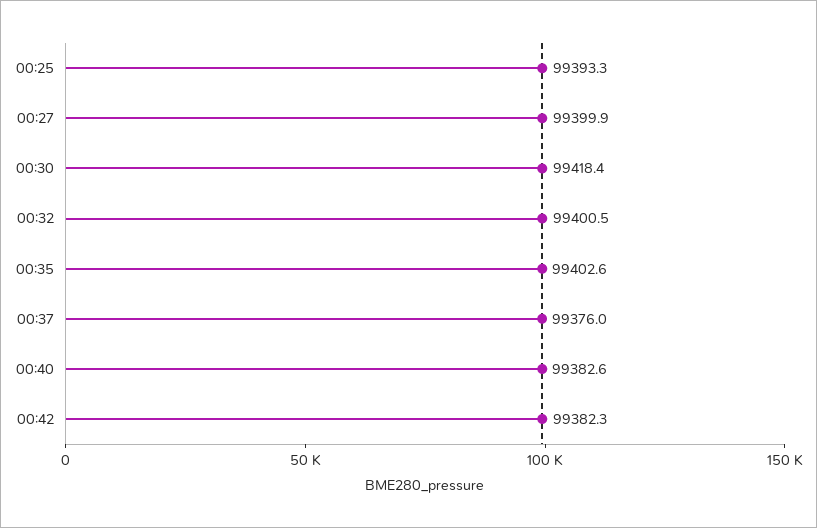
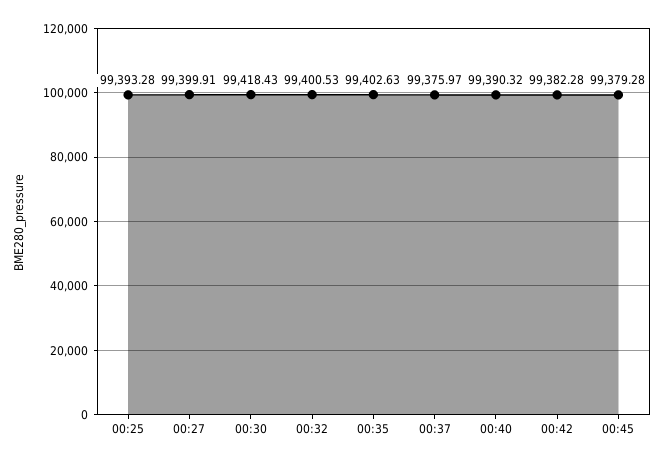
00:40: 99382.6 -> 99390.32
00:45: none -> 99379.28

